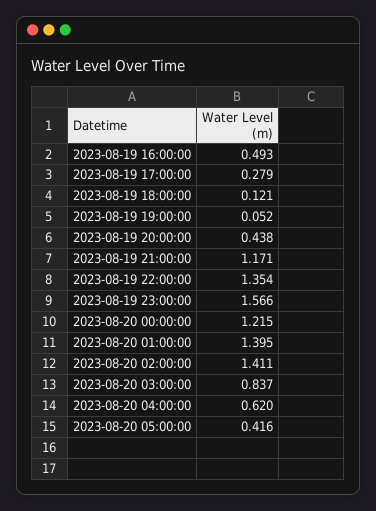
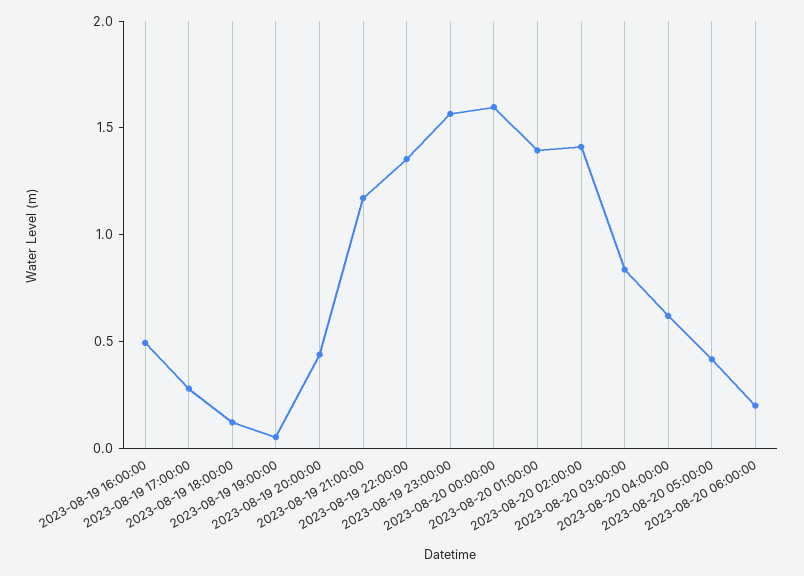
2023-08-20 00:00:00: 1.215 -> 1.6
2023-08-20 06:00:00: none -> 0.2

